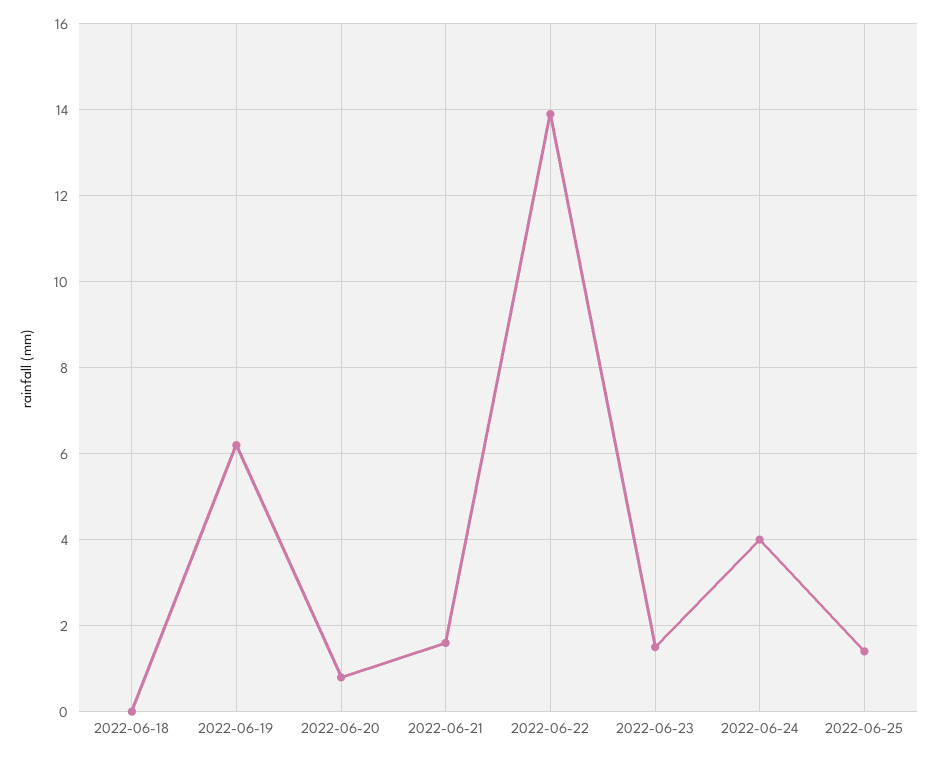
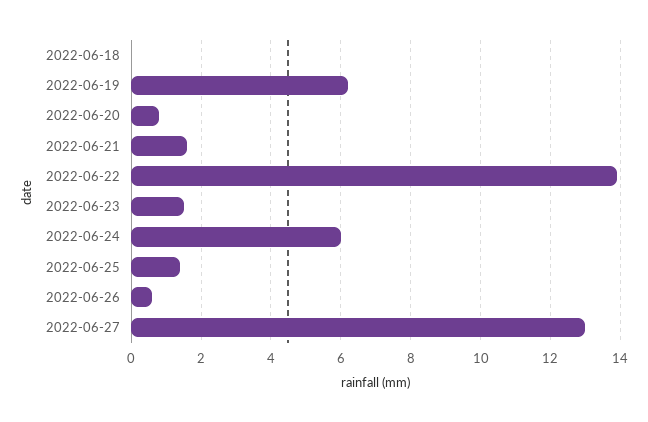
2022-06-24: 4 -> 6
2022-06-26: none -> 0.5
2022-06-27: none -> 13

